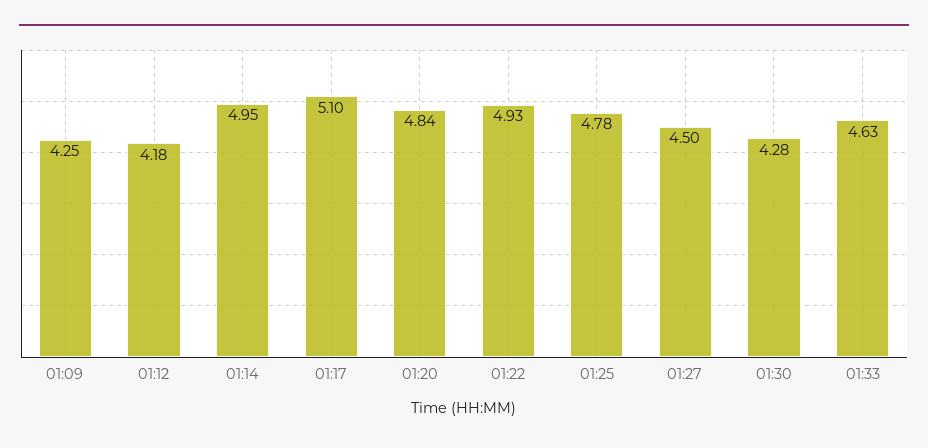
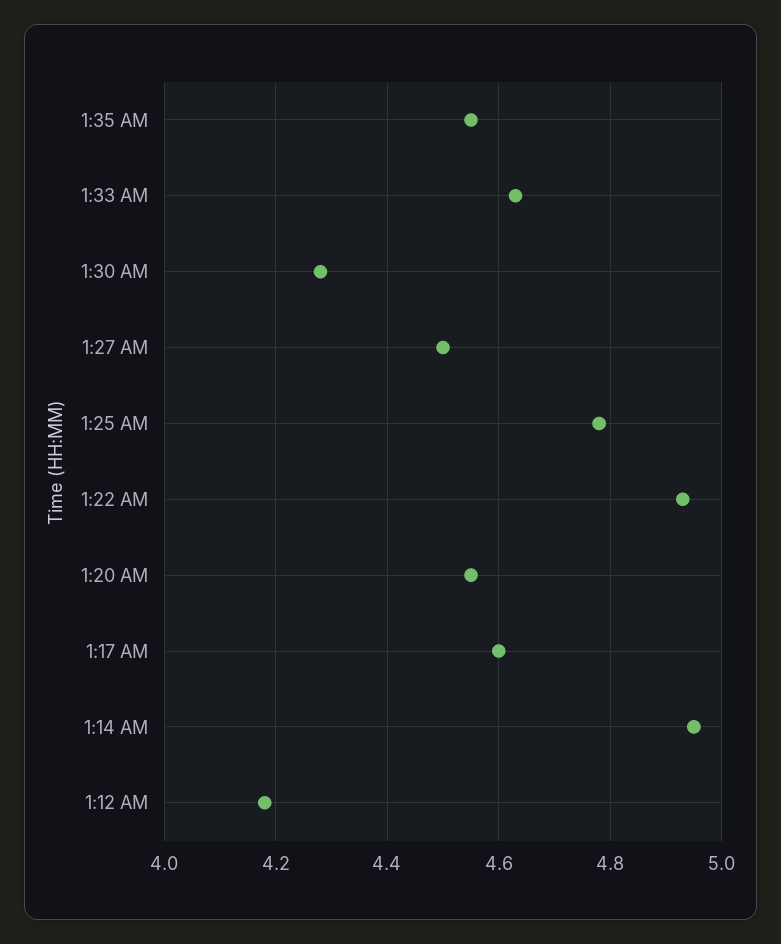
01:09: 4.25 -> none
01:17: 5.1 -> 4.6
01:20: 4.84 -> 4.55
1:35 AM: none -> 4.55

